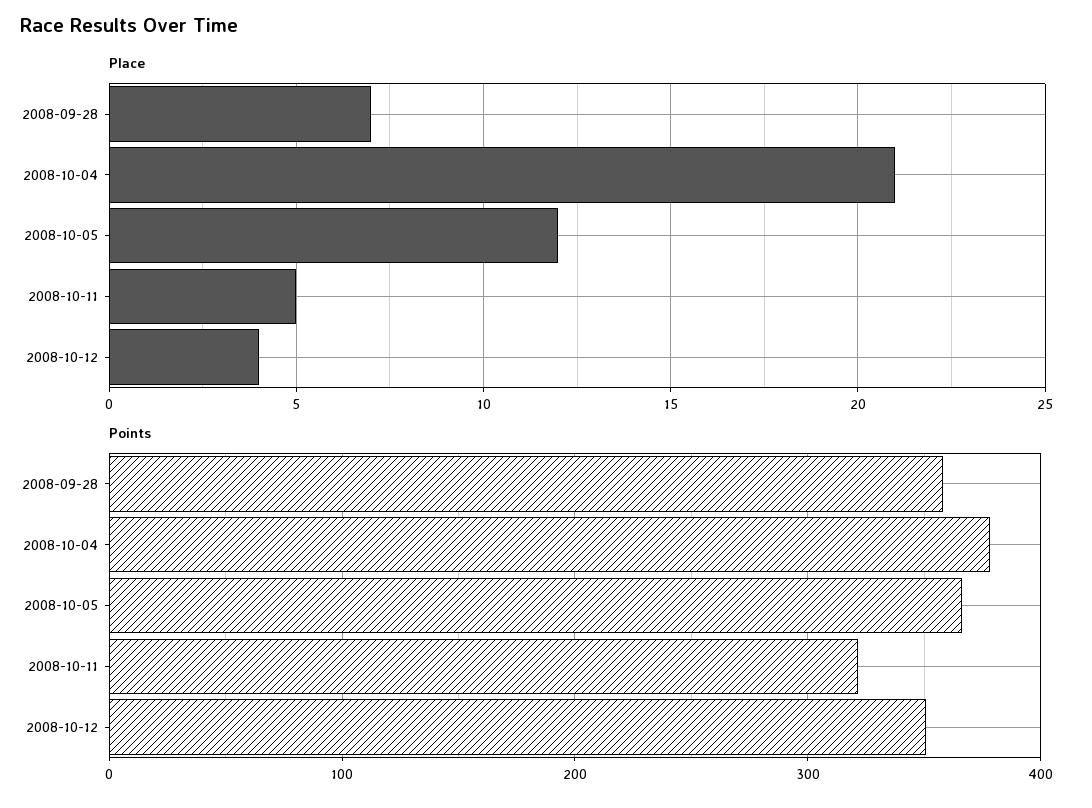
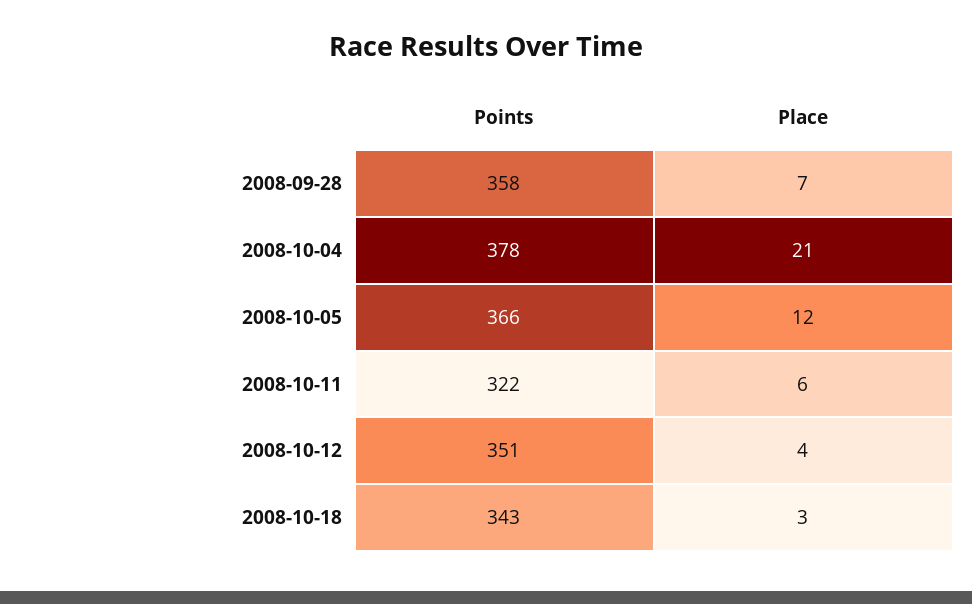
Place, 2008-10-11: 5 -> 6
Points, 2008-10-18: none -> 343
Place, 2008-10-18: none -> 3

